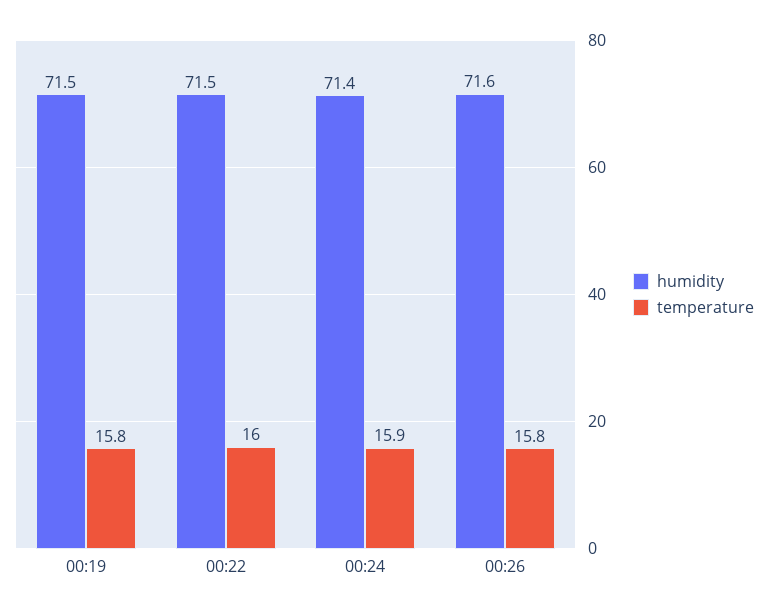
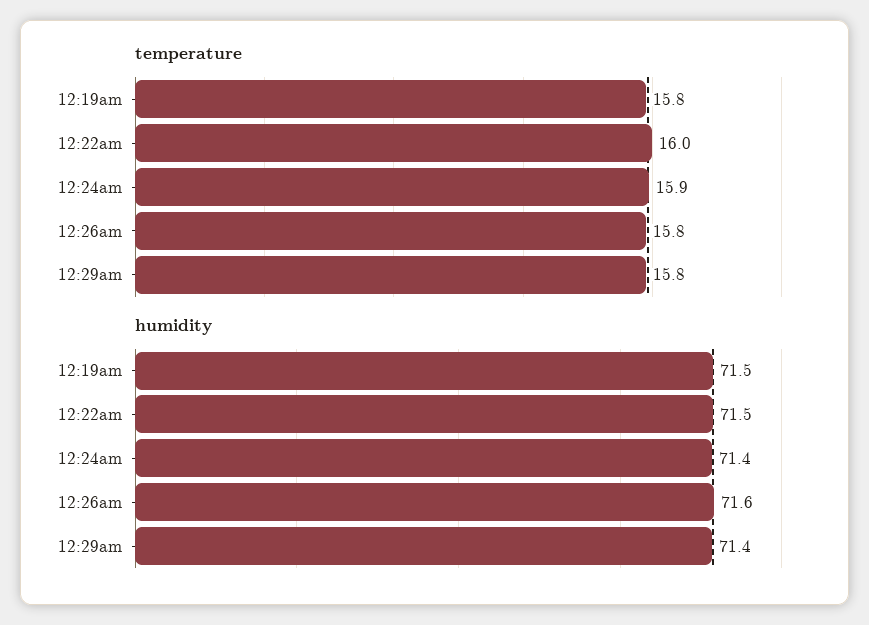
temperature, 12:29am: none -> 15.8
humidity, 12:29am: none -> 71.4

